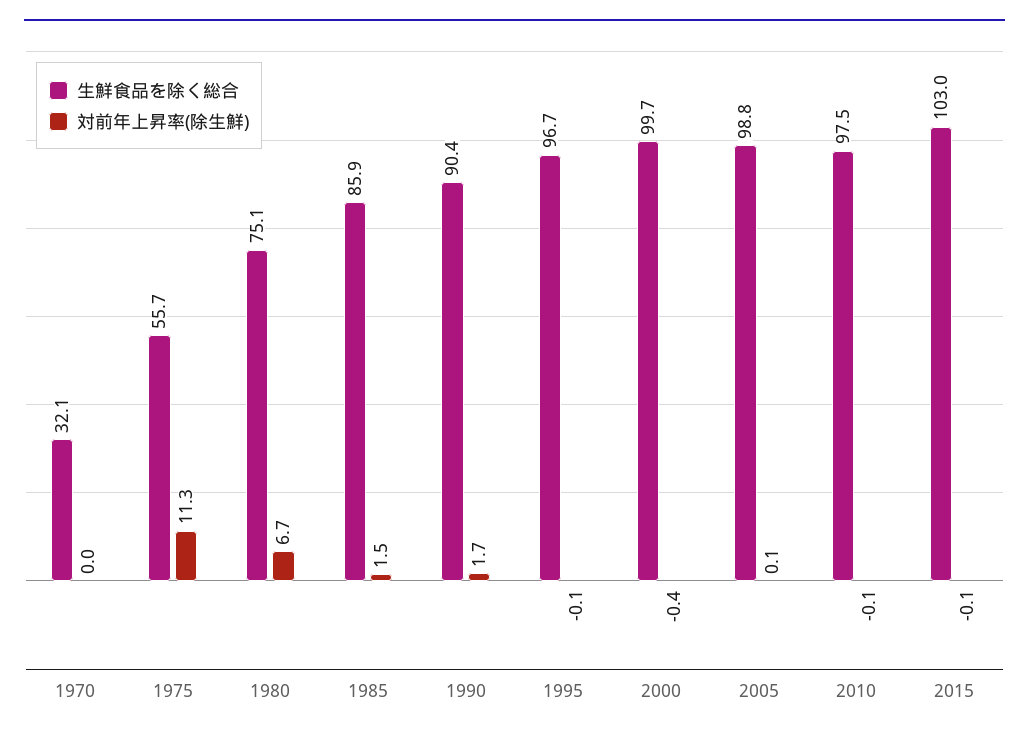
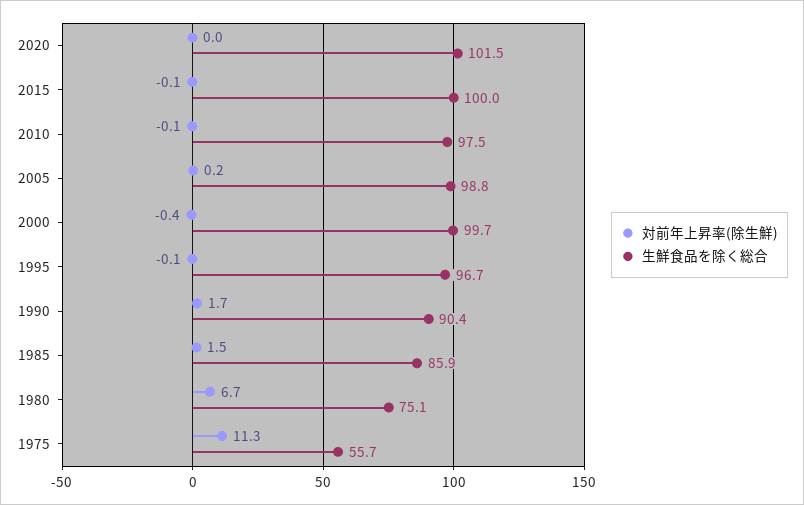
生鮮食品を除く総合, 1970: 32.1 -> none
対前年上昇率(除生鮮), 1970: 0 -> none
対前年上昇率(除生鮮), 2005: 0.1 -> 0.2
生鮮食品を除く総合, 2015: 103 -> 100
対前年上昇率(除生鮮), 2020: none -> 0
生鮮食品を除く総合, 2020: none -> 101.5

